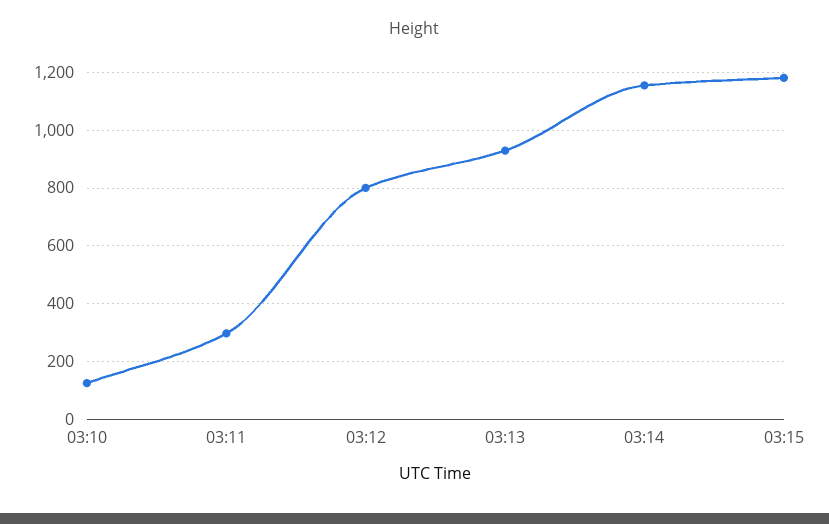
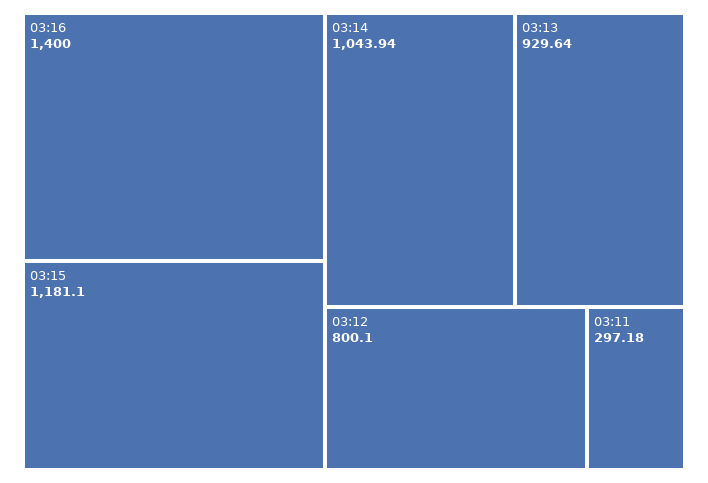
03:10: 125 -> none
03:14: 1150 -> 1043.94
03:16: none -> 1400

